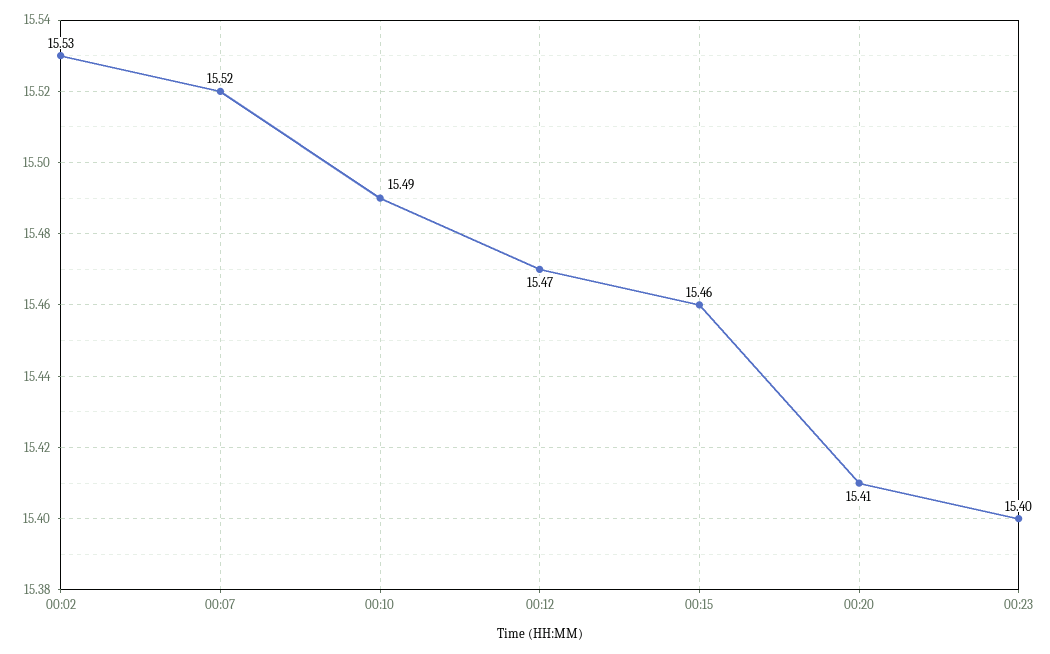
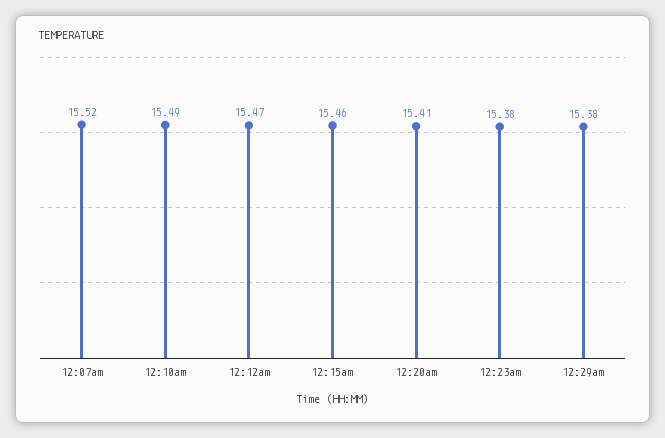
00:02: 15.53 -> none
00:23: 15.4 -> 15.38
12:29am: none -> 15.38

